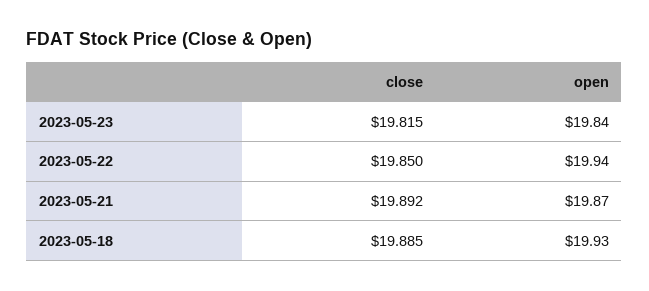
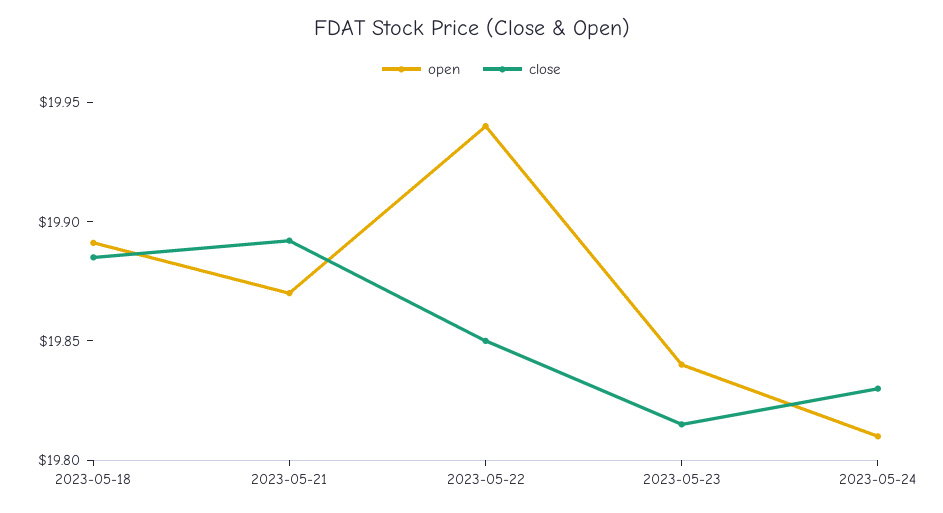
open, 2023-05-18: 19.93 -> 19.89
open, 2023-05-24: none -> 19.81
close, 2023-05-24: none -> 19.83

